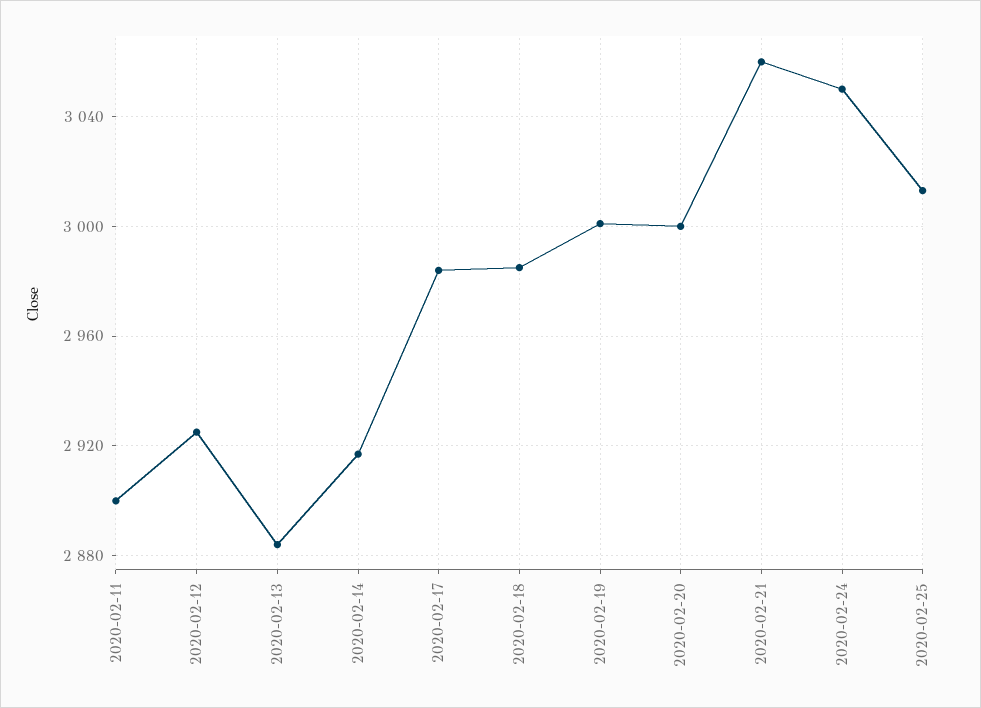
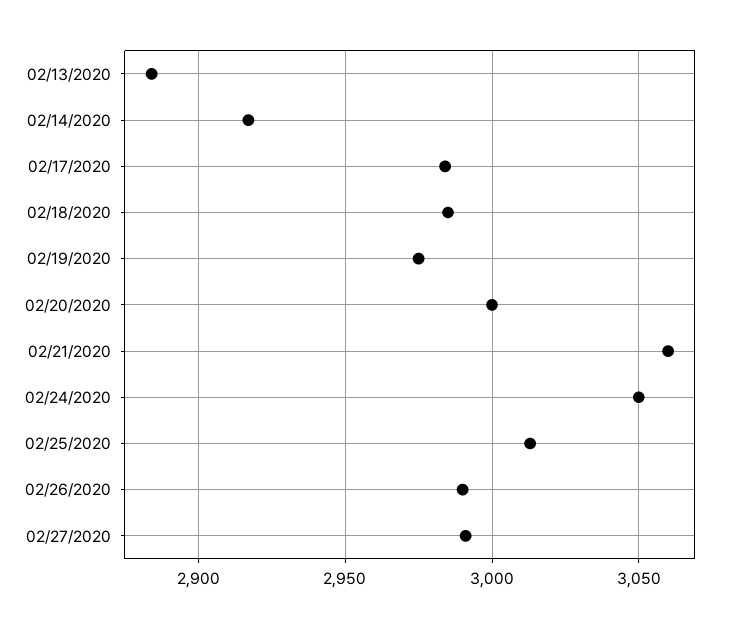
2020-02-11: 2900 -> none
2020-02-12: 2925 -> none
2020-02-19: 3000 -> 2975
02/26/2020: none -> 2990
02/27/2020: none -> 2990

